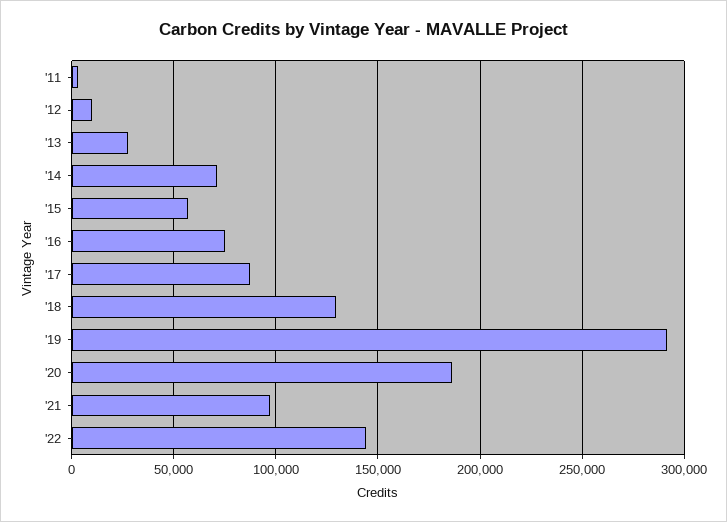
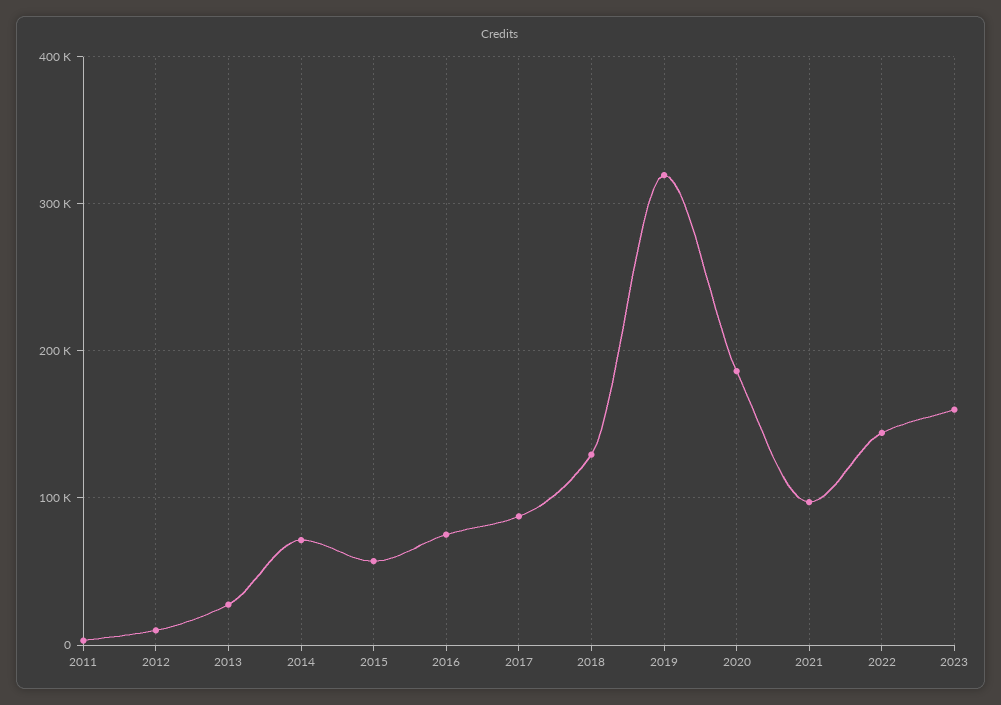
'19: 290000 -> 320000
2023: none -> 160000

